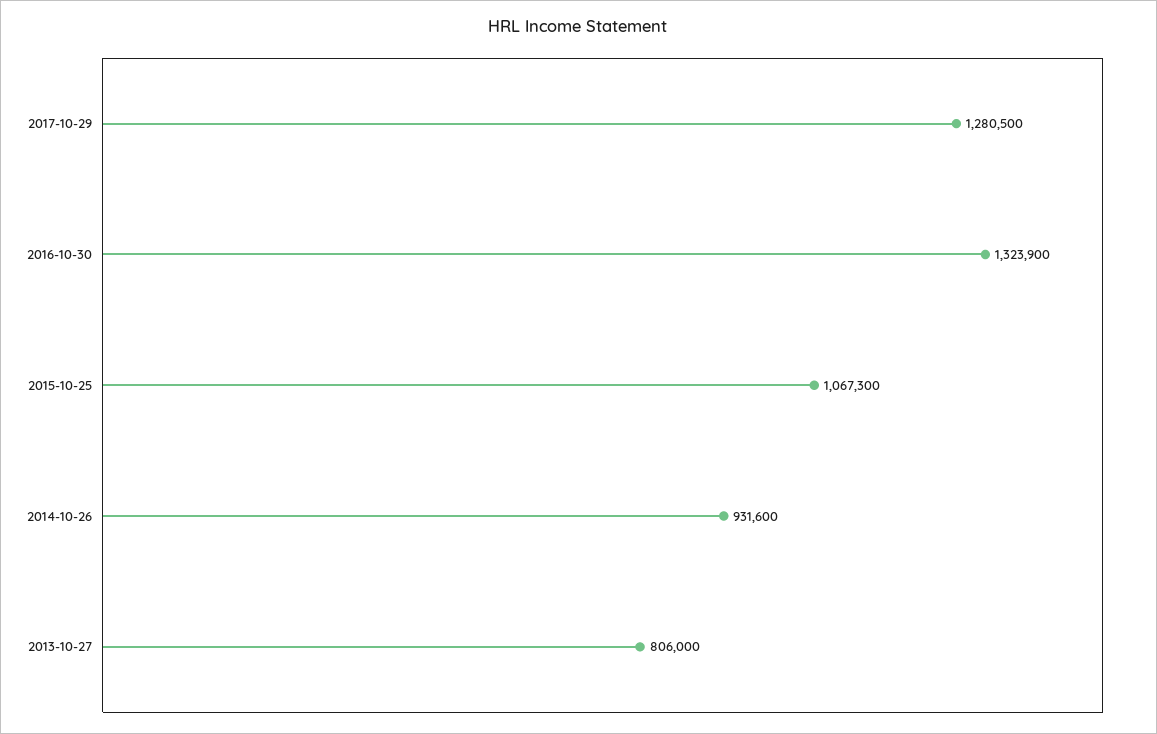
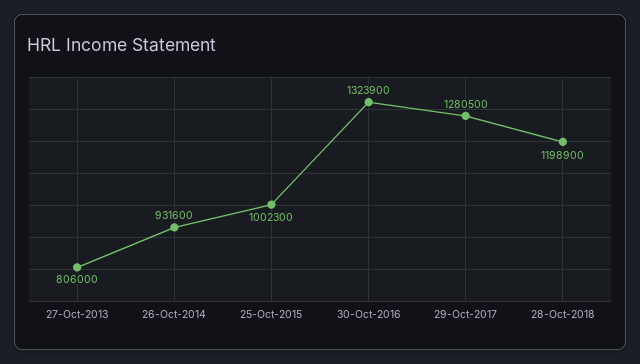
2015-10-25: 1067300 -> 1002300
28-Oct-2018: none -> 1198900

